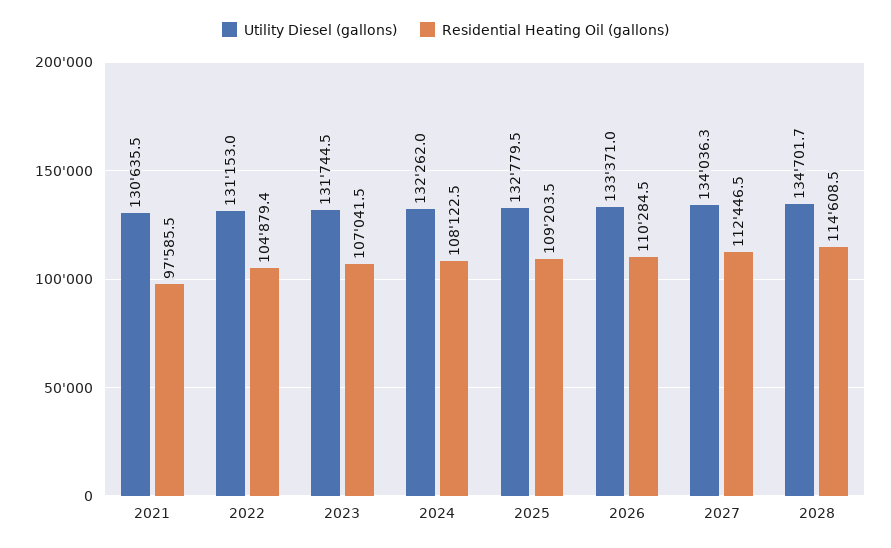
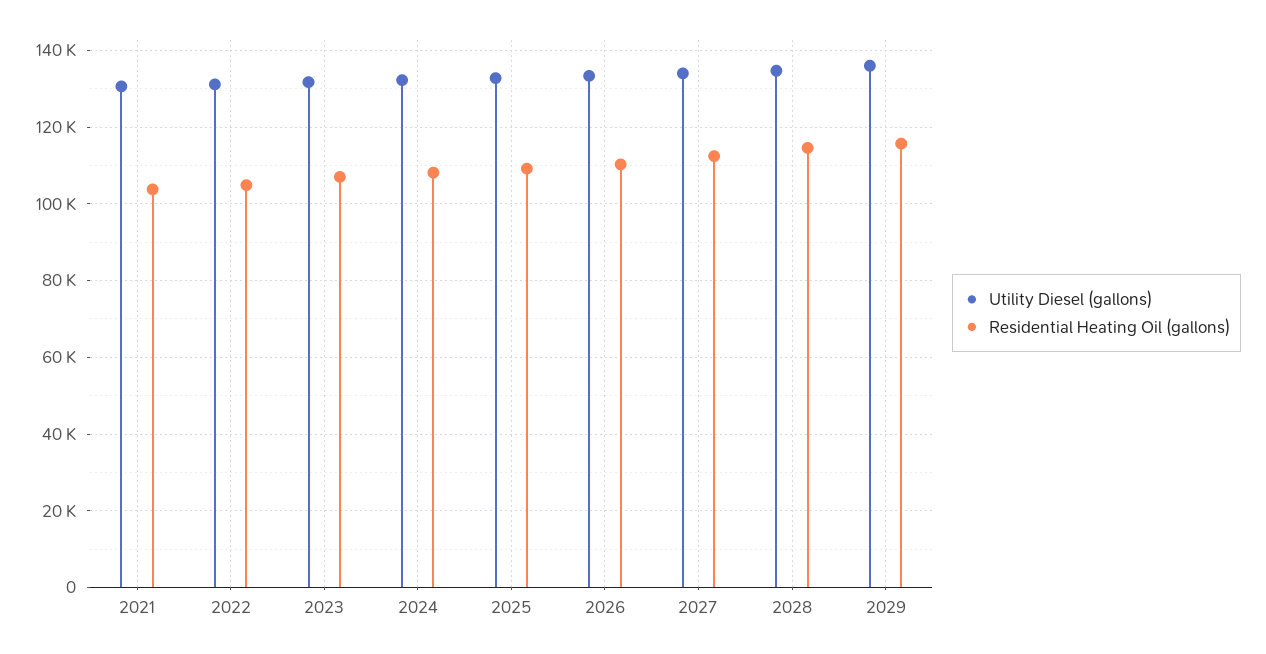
Residential Heating Oil (gallons), 2021: 97585.5 -> 104000
Utility Diesel (gallons), 2029: none -> 136000
Residential Heating Oil (gallons), 2029: none -> 116000

